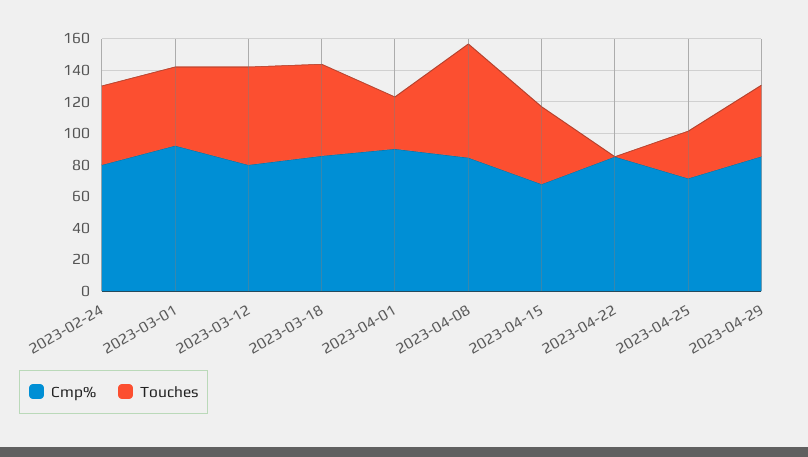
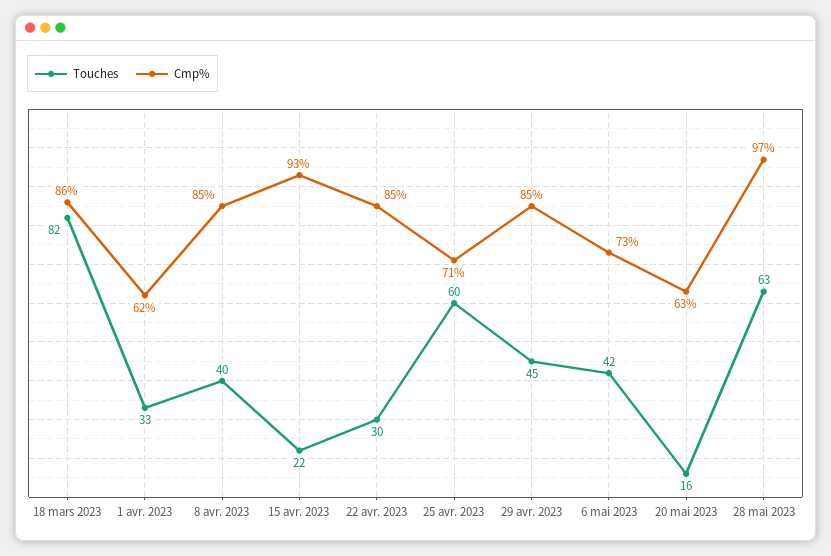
Cmp%, 2023-02-24: 80 -> none
Touches, 2023-02-24: 50 -> none
Cmp%, 2023-03-01: 90 -> none
Touches, 2023-03-01: 50 -> none
Cmp%, 2023-03-12: 80 -> none
Touches, 2023-03-12: 60 -> none
Touches, 2023-03-18: 60 -> 82
Cmp%, 2023-04-01: 90 -> 62
Touches, 2023-04-08: 70 -> 40
Cmp%, 2023-04-15: 70 -> 93
Touches, 2023-04-15: 50 -> 22
Touches, 2023-04-22: 0 -> 30
Touches, 2023-04-25: 30 -> 60
Touches, 6 mai 2023: none -> 42
Cmp%, 6 mai 2023: none -> 73
Touches, 20 mai 2023: none -> 16
Cmp%, 20 mai 2023: none -> 63
Touches, 28 mai 2023: none -> 63
Cmp%, 28 mai 2023: none -> 97

